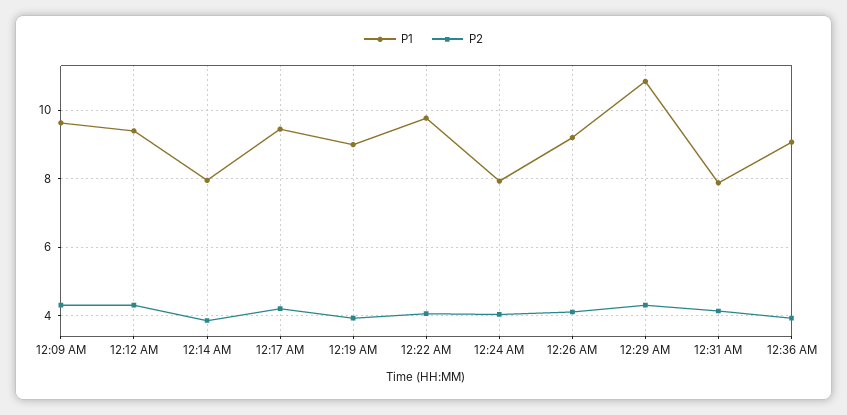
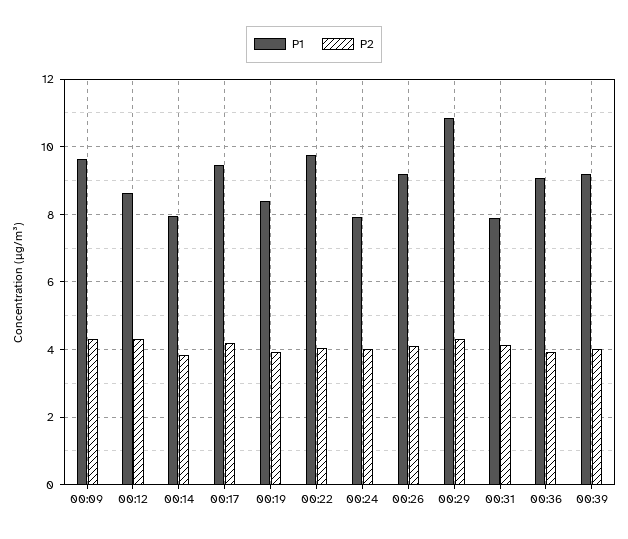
P1, 12:12 AM: 9.4 -> 8.6
P1, 12:19 AM: 9 -> 8.4
P1, 00:39: none -> 9.2
P2, 00:39: none -> 4

